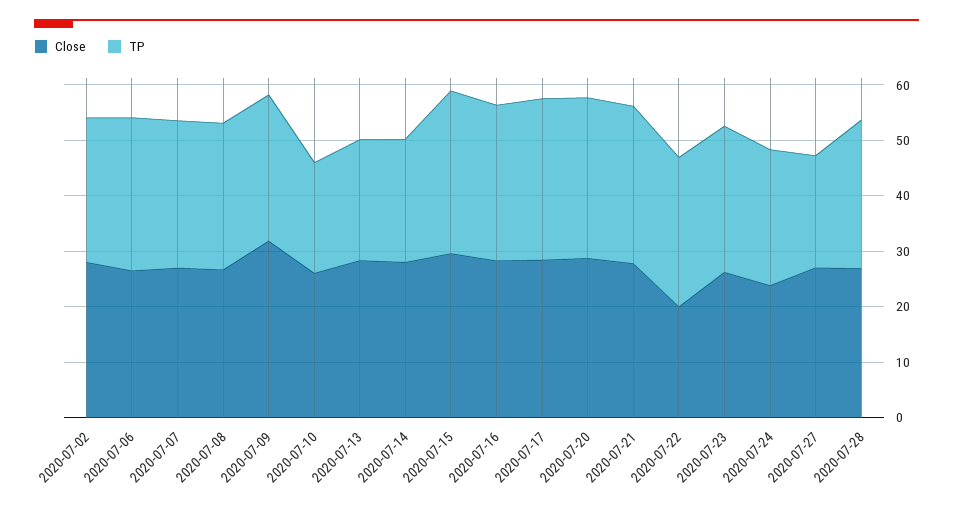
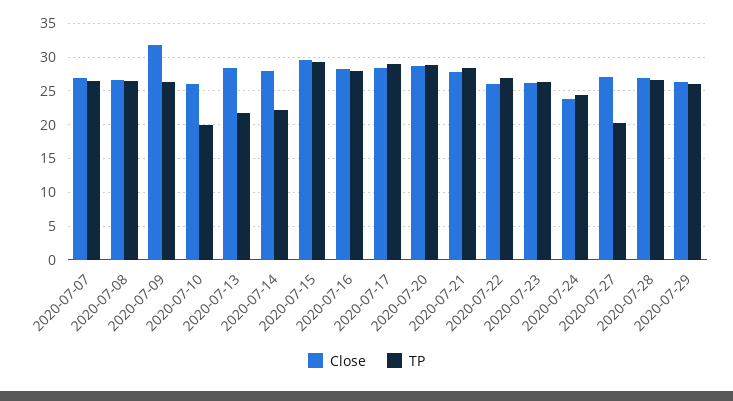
Close, 2020-07-02: 28 -> none
TP, 2020-07-02: 26 -> none
Close, 2020-07-06: 26 -> none
TP, 2020-07-06: 28 -> none
Close, 2020-07-22: 20 -> 26
Close, 2020-07-29: none -> 26
TP, 2020-07-29: none -> 26

